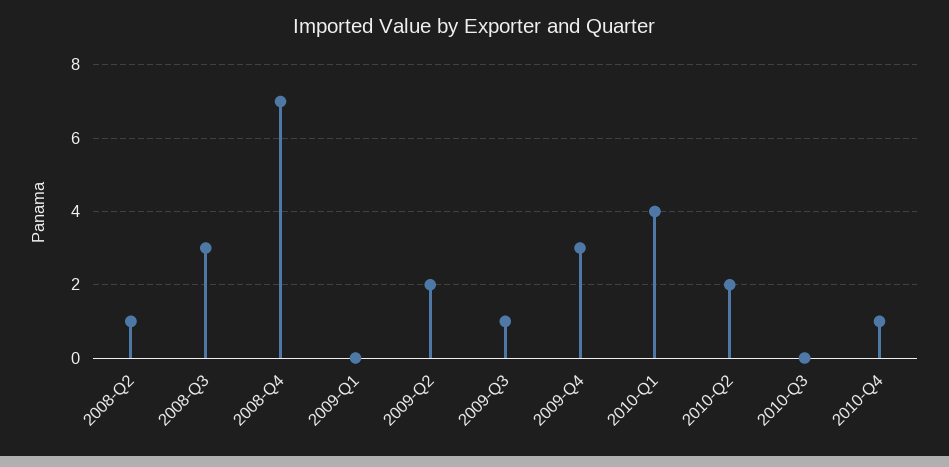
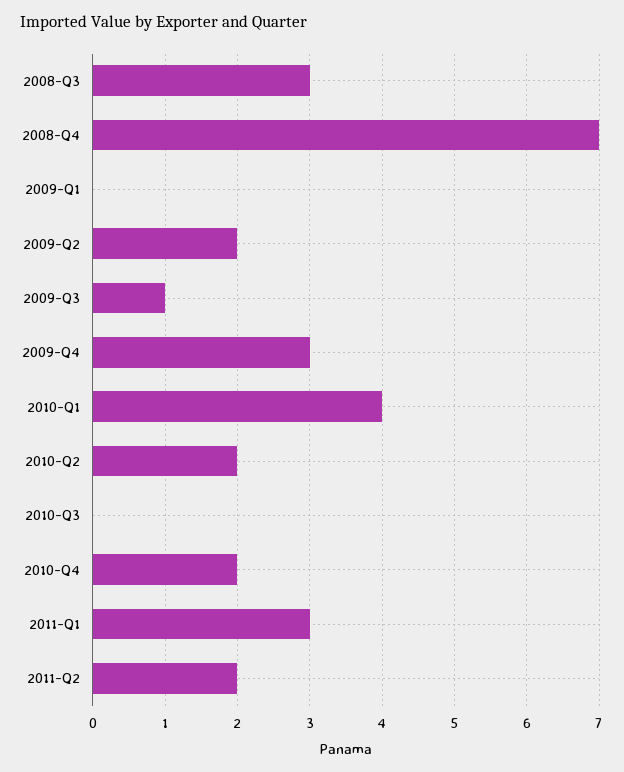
2008-Q2: 1 -> none
2010-Q4: 1 -> 2
2011-Q1: none -> 3
2011-Q2: none -> 2

